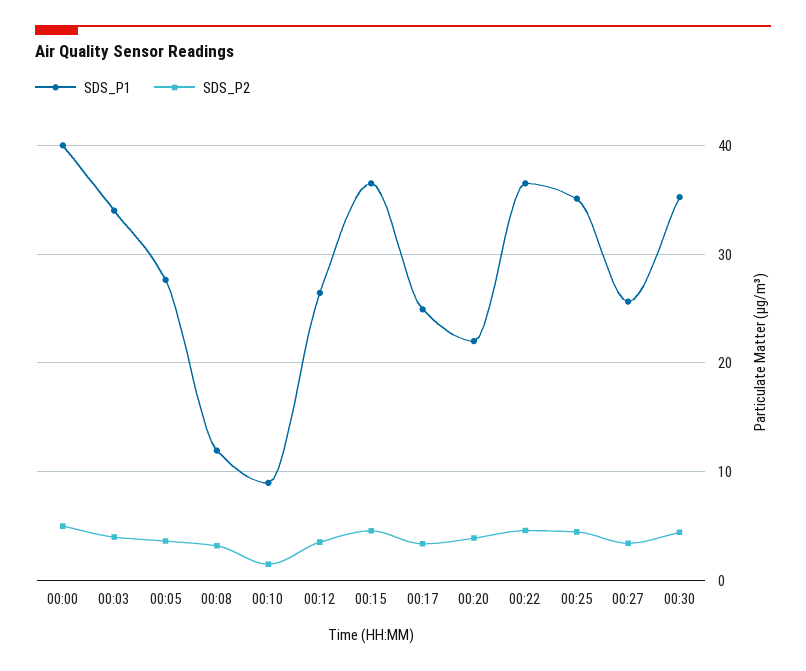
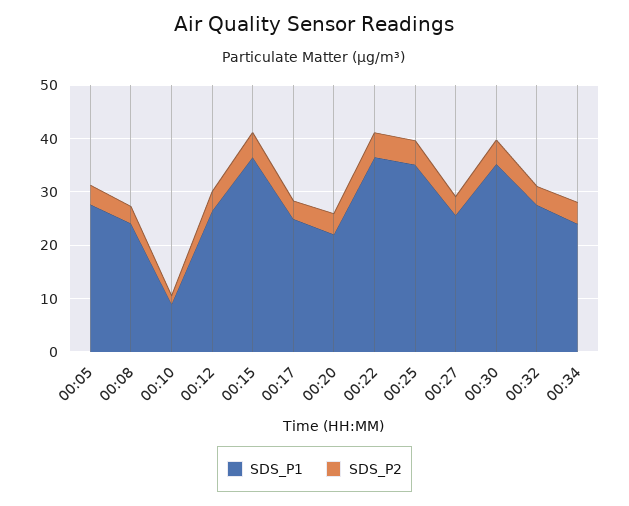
SDS_P1, 00:00: 40 -> none
SDS_P2, 00:00: 5 -> none
SDS_P1, 00:03: 34 -> none
SDS_P2, 00:03: 4 -> none
SDS_P1, 00:08: 12 -> 24
SDS_P1, 00:32: none -> 28
SDS_P2, 00:32: none -> 4
SDS_P1, 00:34: none -> 24
SDS_P2, 00:34: none -> 4

